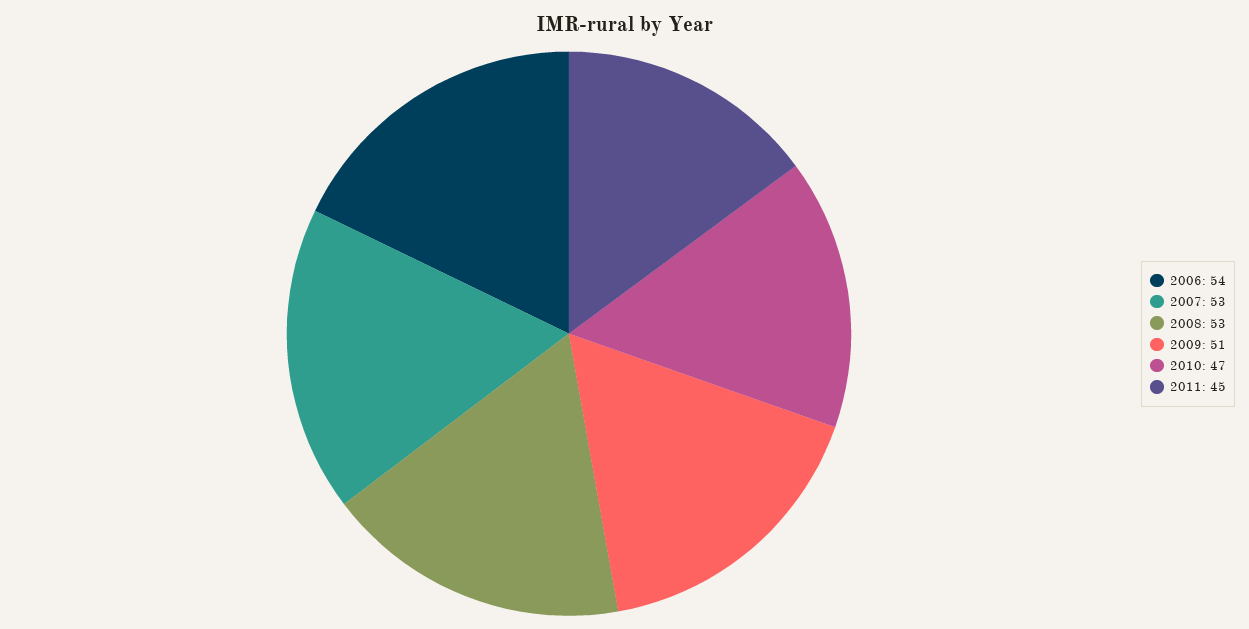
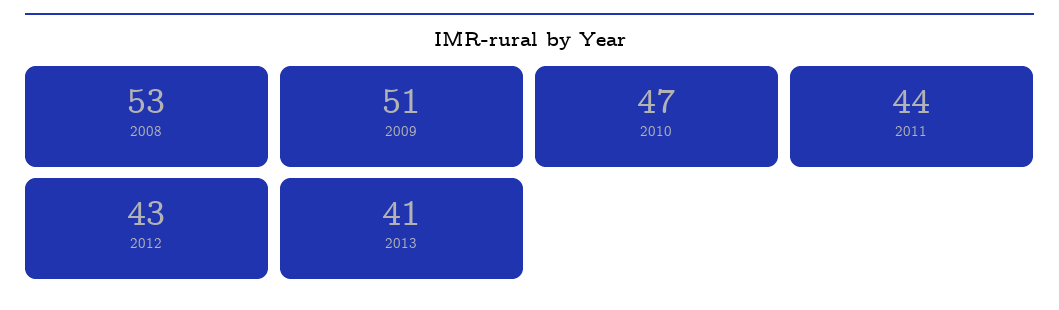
2006: 54 -> none
2007: 53 -> none
2011: 45 -> 44
2012: none -> 43
2013: none -> 41

